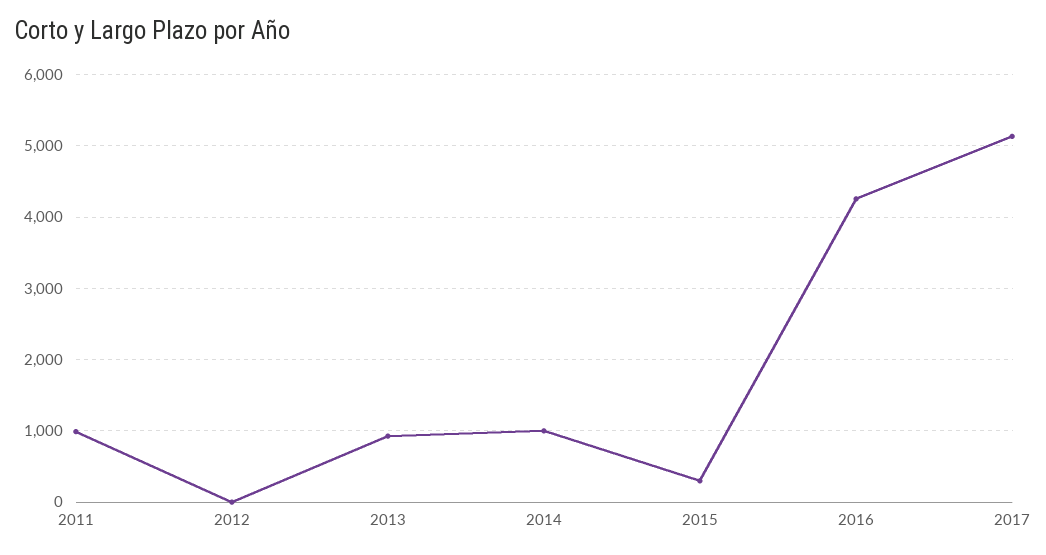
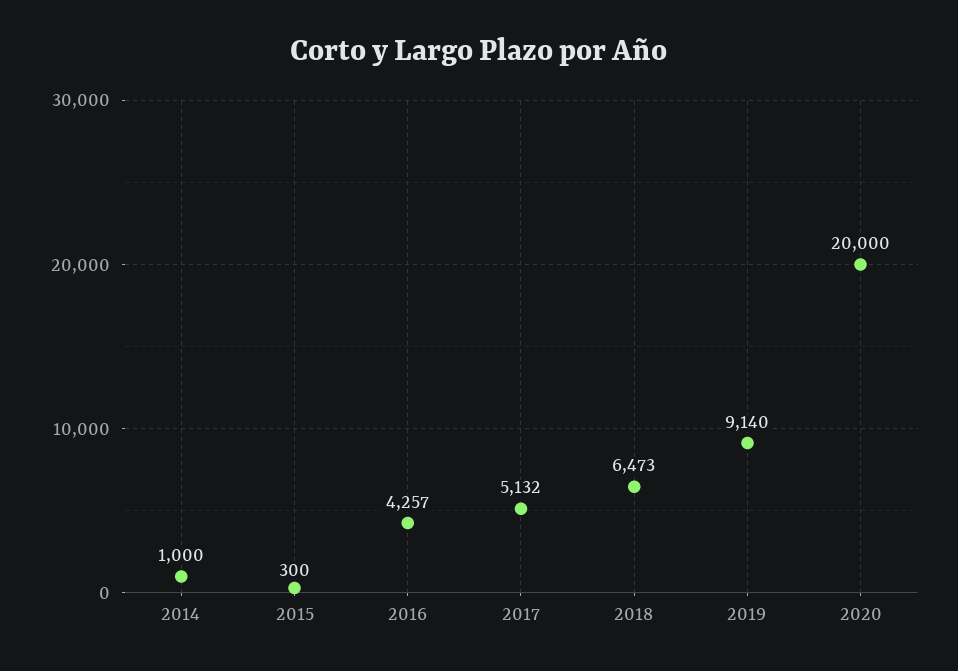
2011: 1000 -> none
2012: 0 -> none
2013: 900 -> none
2018: none -> 6473
2019: none -> 9140
2020: none -> 20000

